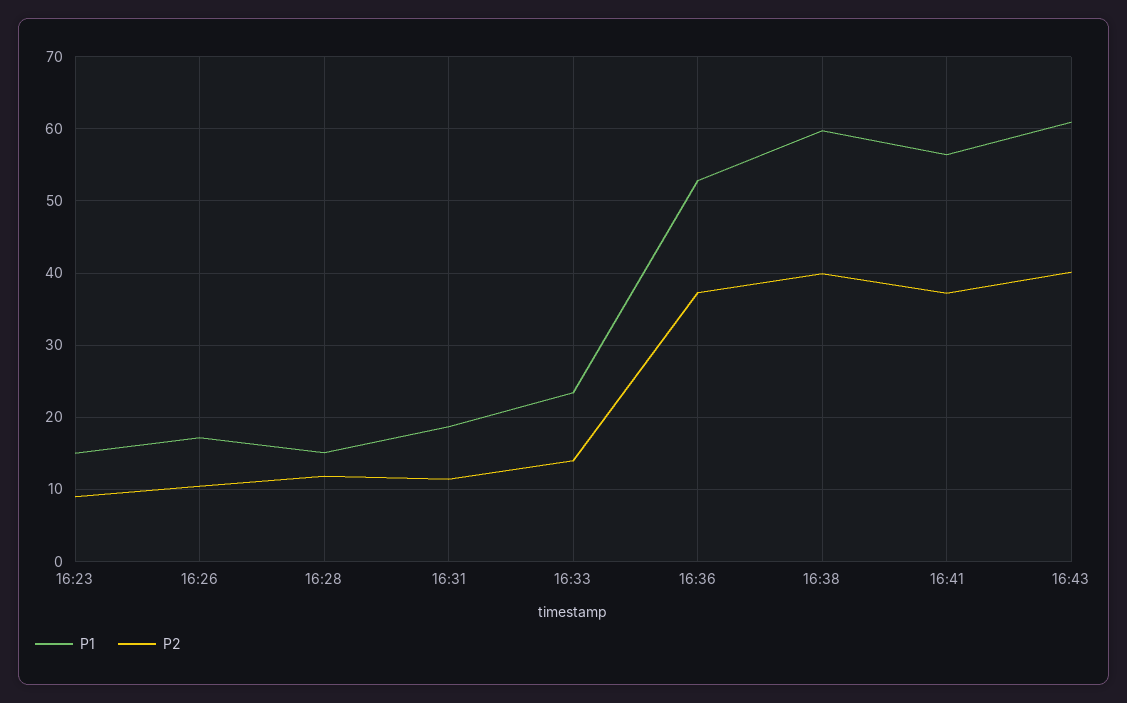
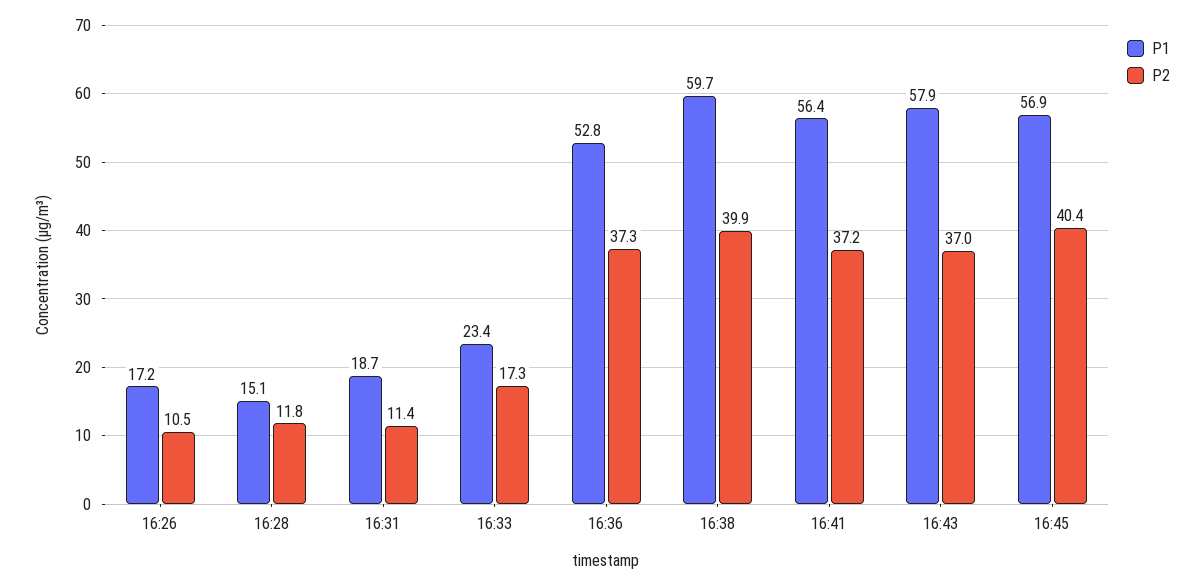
P1, 16:23: 15 -> none
P2, 16:23: 9 -> none
P2, 16:33: 14 -> 17.3
P1, 16:43: 61 -> 57.9
P2, 16:43: 40 -> 37
P1, 16:45: none -> 56.9
P2, 16:45: none -> 40.4

